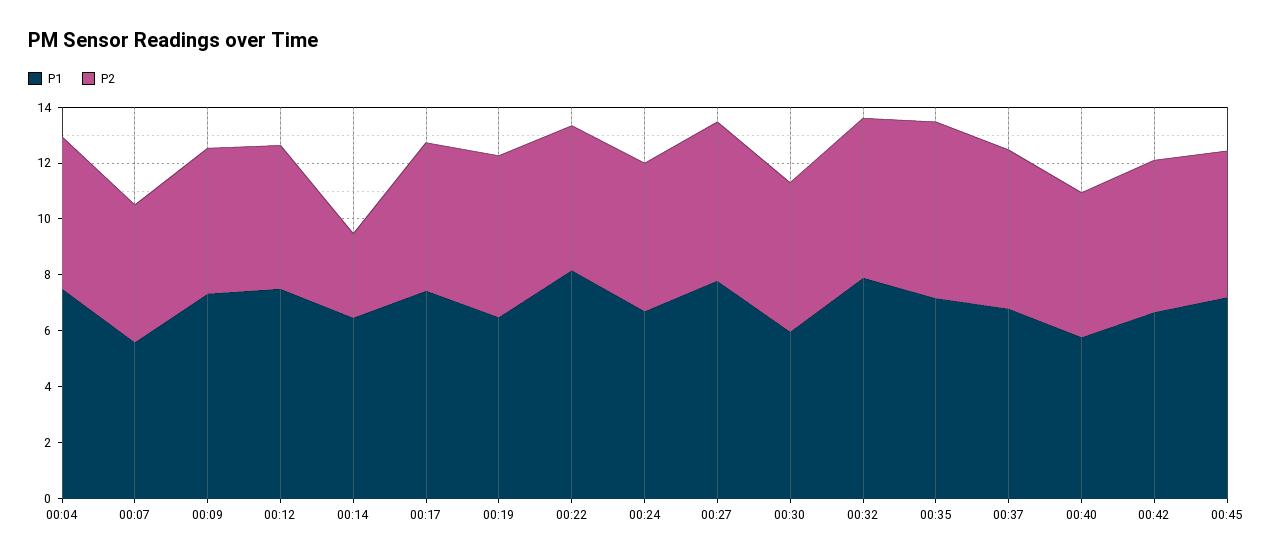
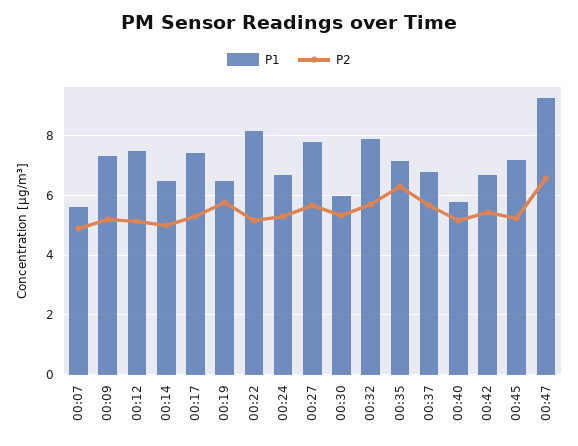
P1, 00:04: 7.5 -> none
P2, 00:04: 5.5 -> none
P2, 00:14: 3 -> 5
P1, 00:47: none -> 9.25
P2, 00:47: none -> 6.5

